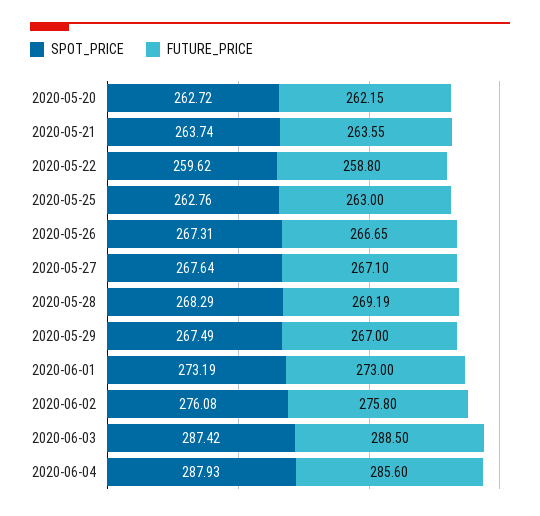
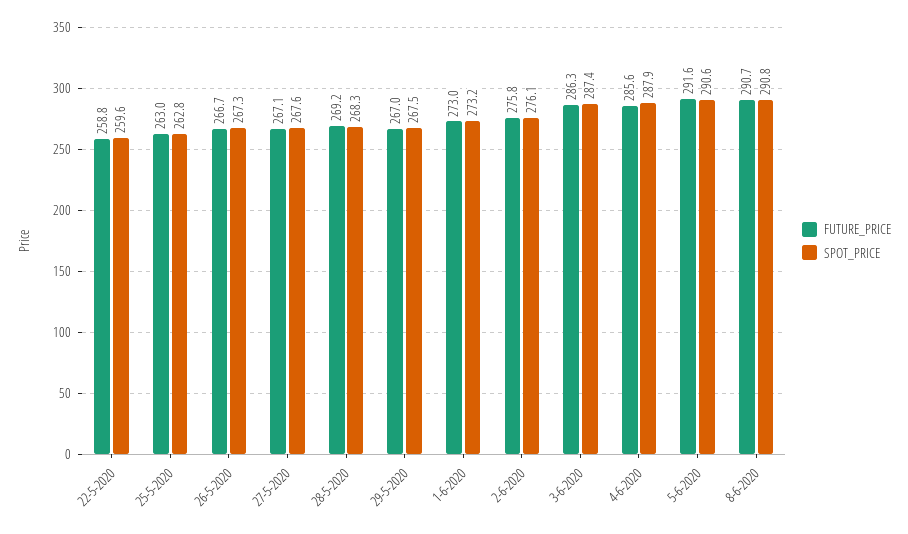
SPOT_PRICE, 2020-05-20: 262.72 -> none
FUTURE_PRICE, 2020-05-20: 262.15 -> none
SPOT_PRICE, 2020-05-21: 263.74 -> none
FUTURE_PRICE, 2020-05-21: 263.55 -> none
FUTURE_PRICE, 2020-06-03: 288.5 -> 286.3
FUTURE_PRICE, 5-6-2020: none -> 291.6
SPOT_PRICE, 5-6-2020: none -> 290.6
FUTURE_PRICE, 8-6-2020: none -> 290.7
SPOT_PRICE, 8-6-2020: none -> 290.8

